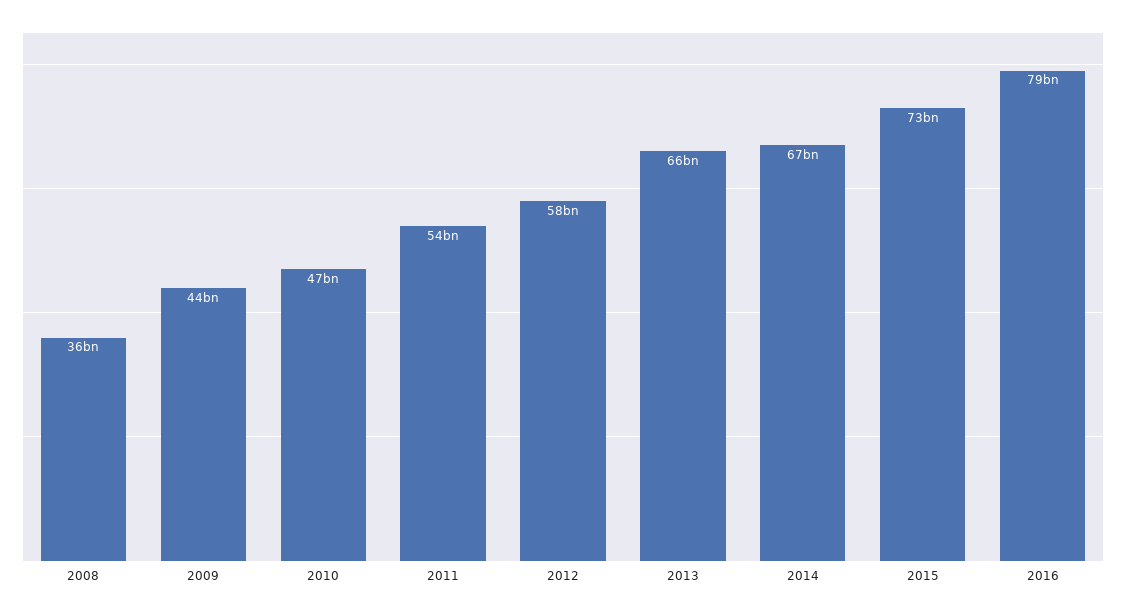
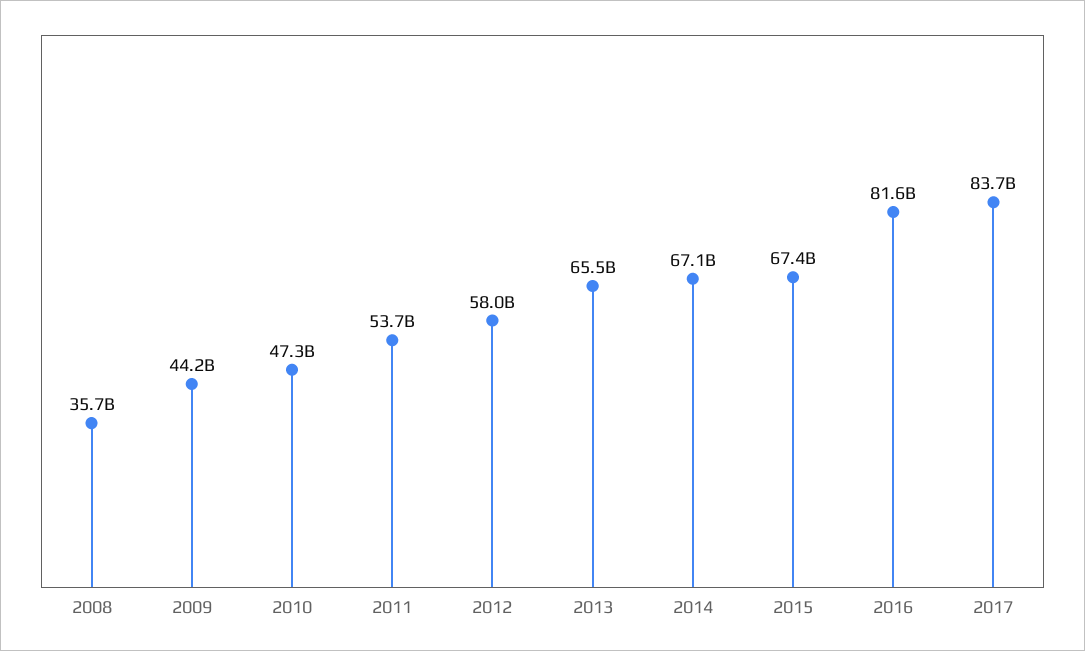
2015: 73000000000 -> 67400000000
2016: 79000000000 -> 81600000000
2017: none -> 83700000000

